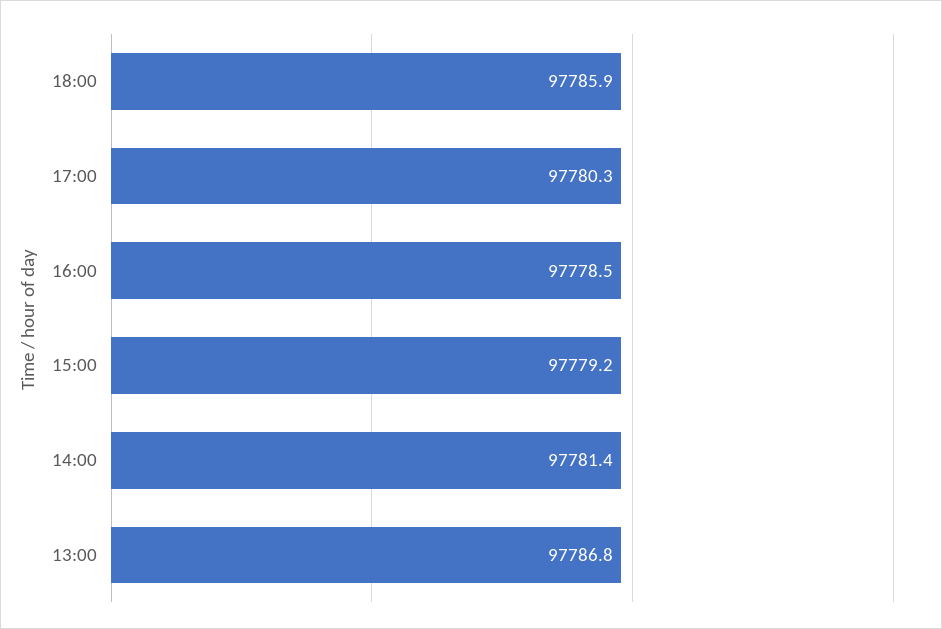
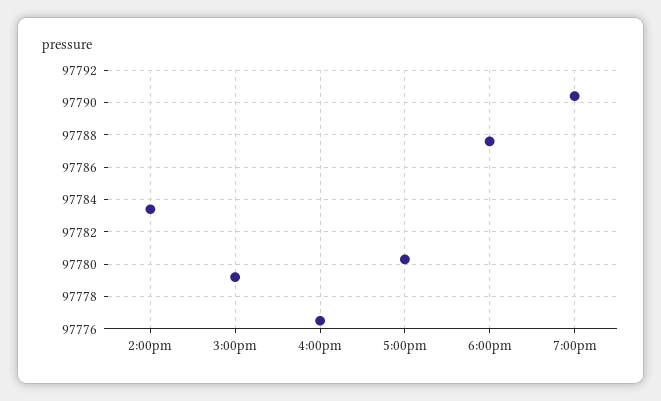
18:00: 97785.9 -> 97787.5
16:00: 97778.5 -> 97776.5
14:00: 97781.4 -> 97783.5
13:00: 97786.8 -> none
7:00pm: none -> 97790.5

